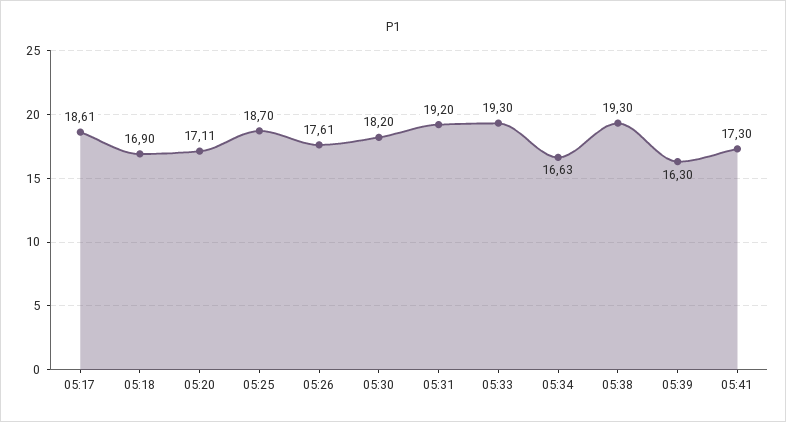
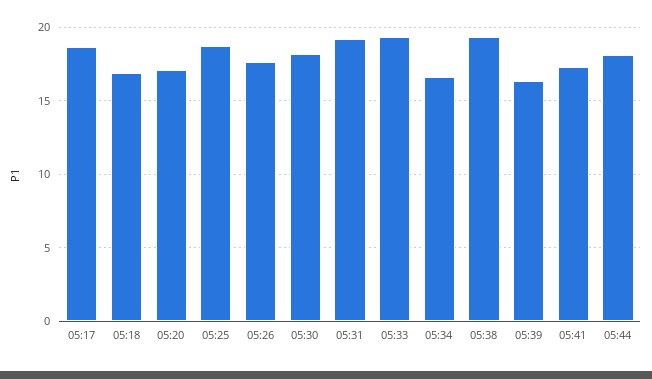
05:44: none -> 18

